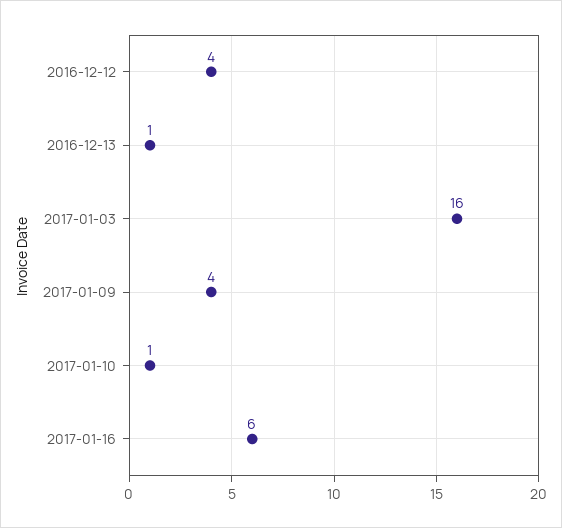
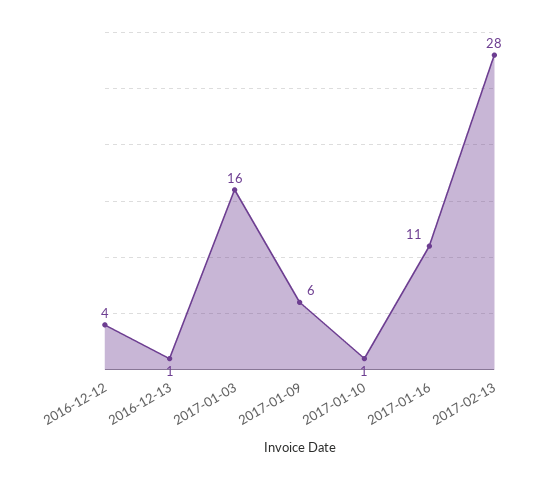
2017-01-09: 4 -> 6
2017-01-16: 6 -> 11
2017-02-13: none -> 28

